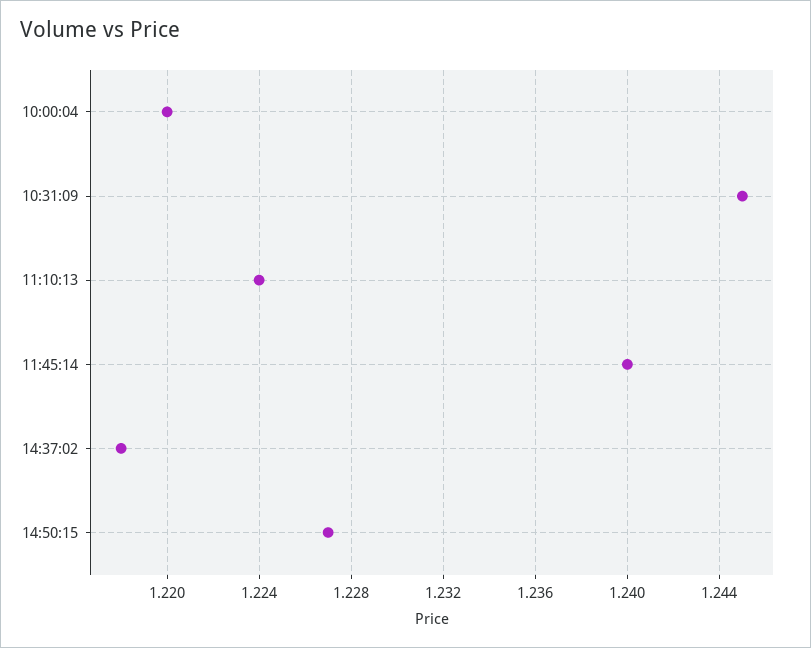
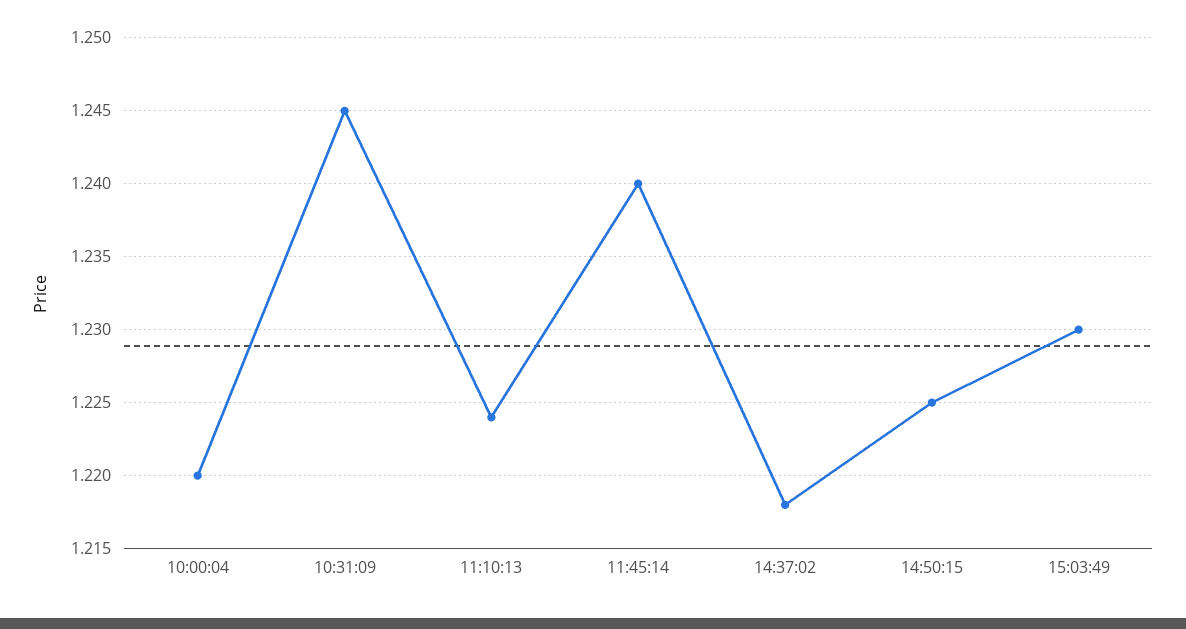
14:50:15: 1.227 -> 1.225
15:03:49: none -> 1.23

